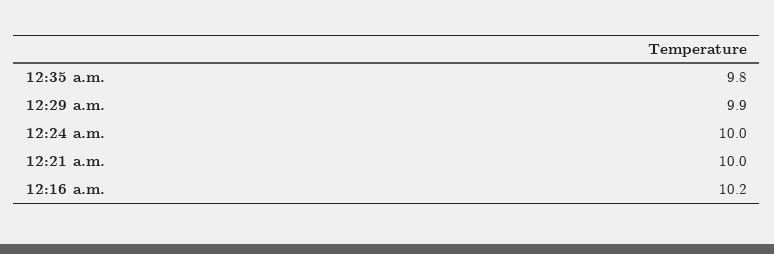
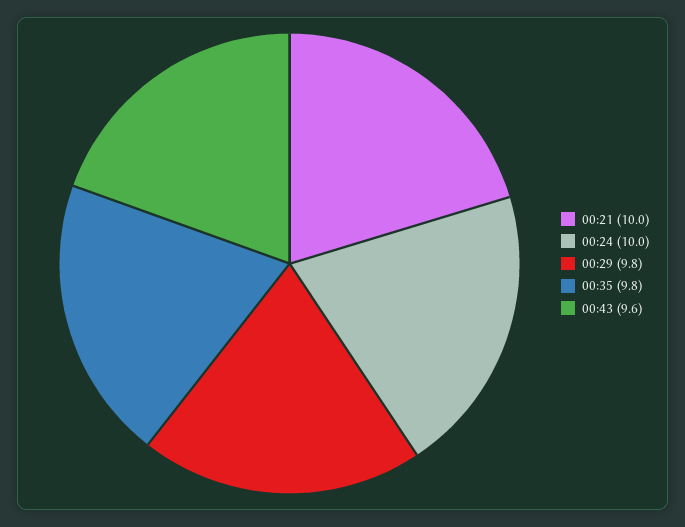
12:29 a.m.: 9.9 -> 9.8
12:16 a.m.: 10.2 -> none
00:43: none -> 9.6

